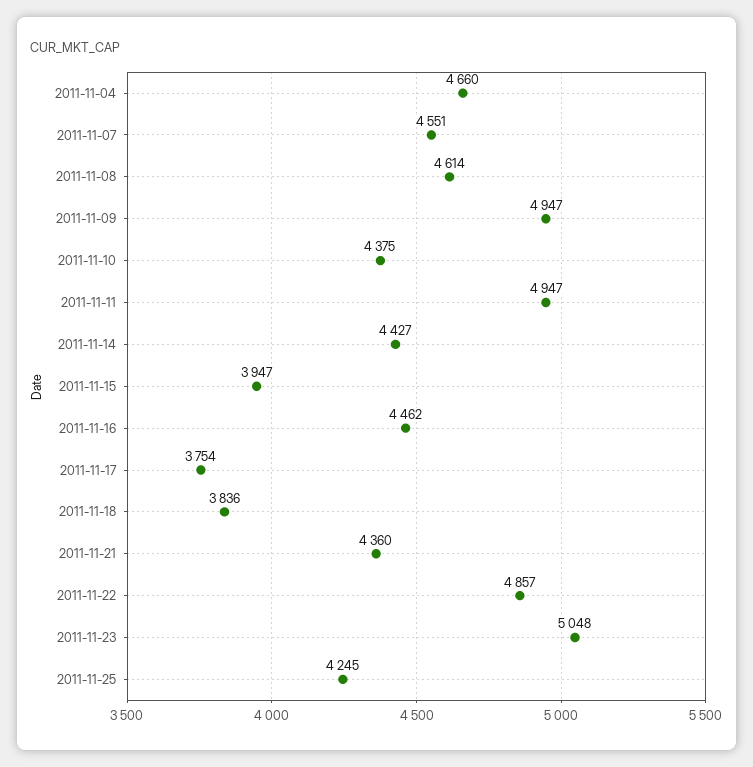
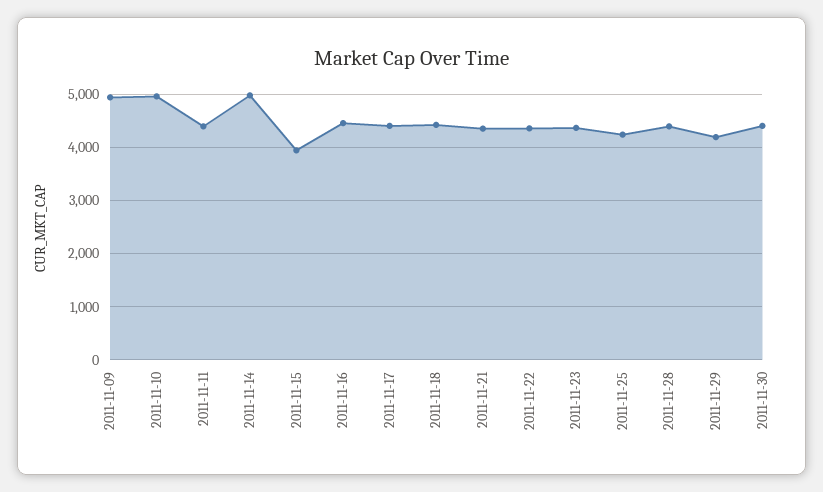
2011-11-04: 4660 -> none
2011-11-07: 4551 -> none
2011-11-08: 4614 -> none
2011-11-10: 4375 -> 5000
2011-11-11: 4947 -> 4400
2011-11-14: 4427 -> 5000
2011-11-17: 3754 -> 4400
2011-11-18: 3836 -> 4400
2011-11-22: 4857 -> 4400
2011-11-23: 5048 -> 4400
2011-11-28: none -> 4400
2011-11-29: none -> 4200
2011-11-30: none -> 4400

